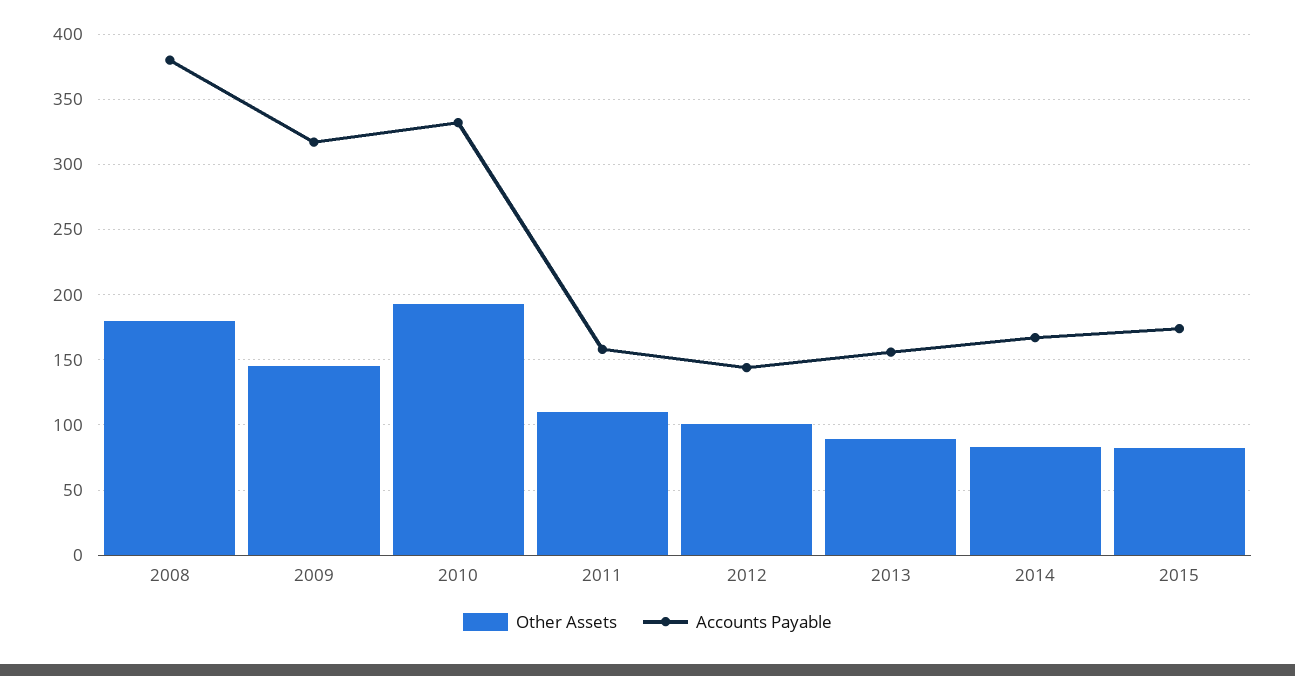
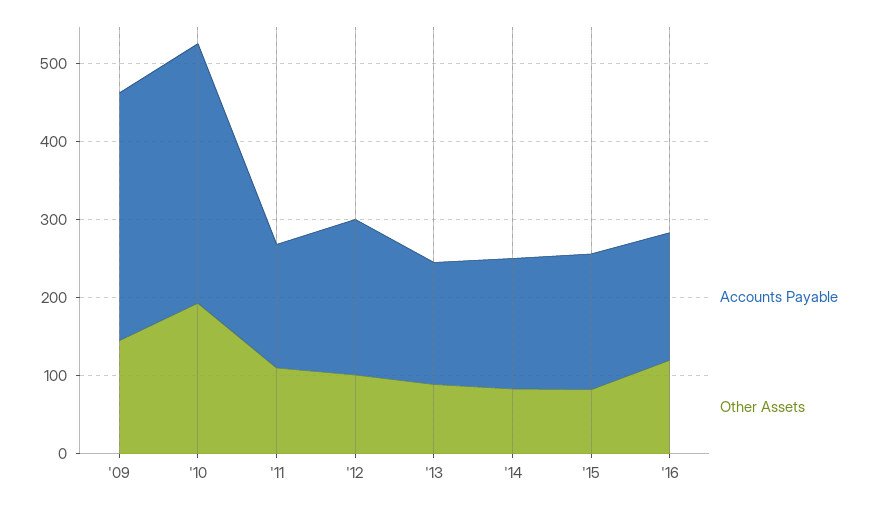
Other Assets, 2008: 180 -> none
Accounts Payable, 2008: 380 -> none
Accounts Payable, 2012: 145 -> 200
Accounts Payable, '16: none -> 160
Other Assets, '16: none -> 120

